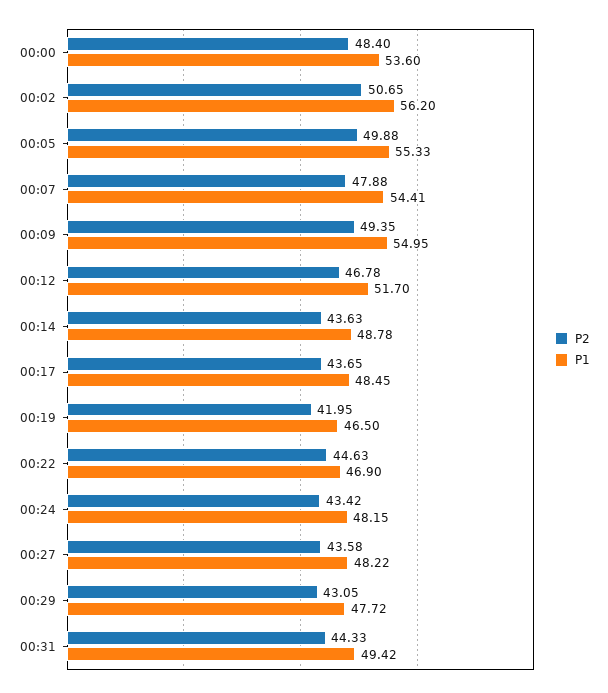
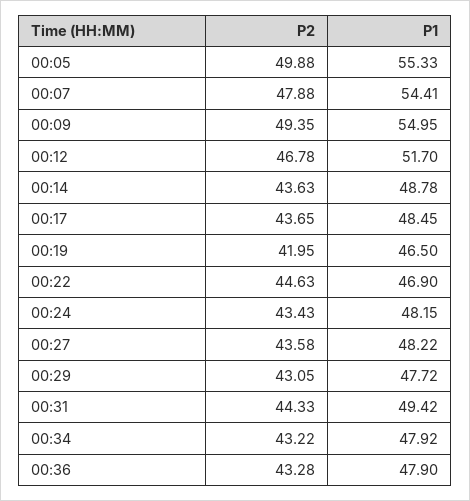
P2, 00:00: 48.4 -> none
P1, 00:00: 53.6 -> none
P2, 00:02: 50.65 -> none
P1, 00:02: 56.2 -> none
P2, 00:24: 43.42 -> 43.43
P2, 00:34: none -> 43.22
P1, 00:34: none -> 47.92
P2, 00:36: none -> 43.28
P1, 00:36: none -> 47.9

